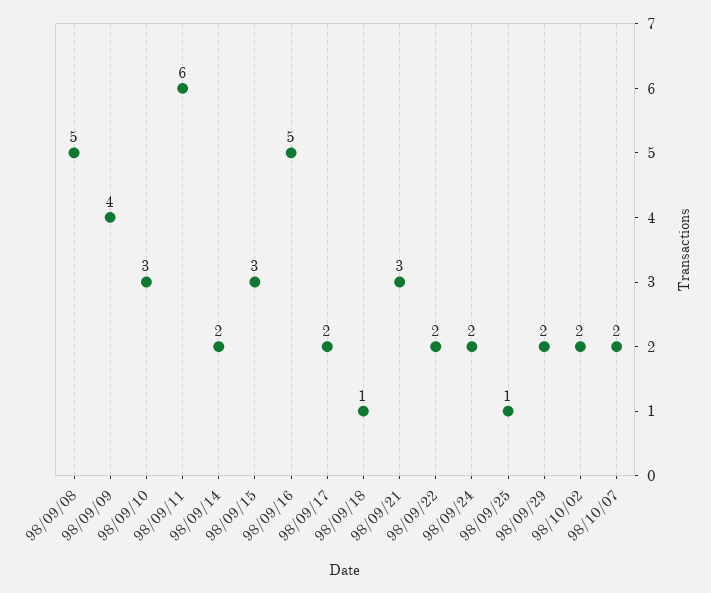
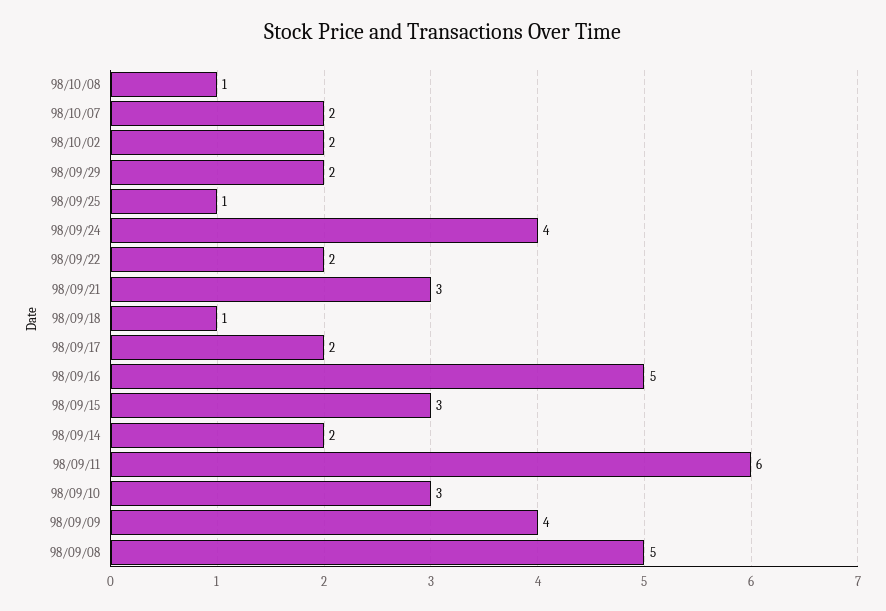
98/09/24: 2 -> 4
98/10/08: none -> 1

